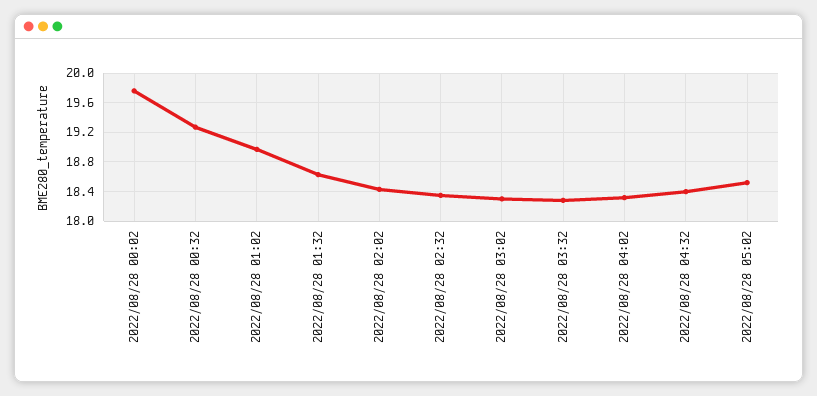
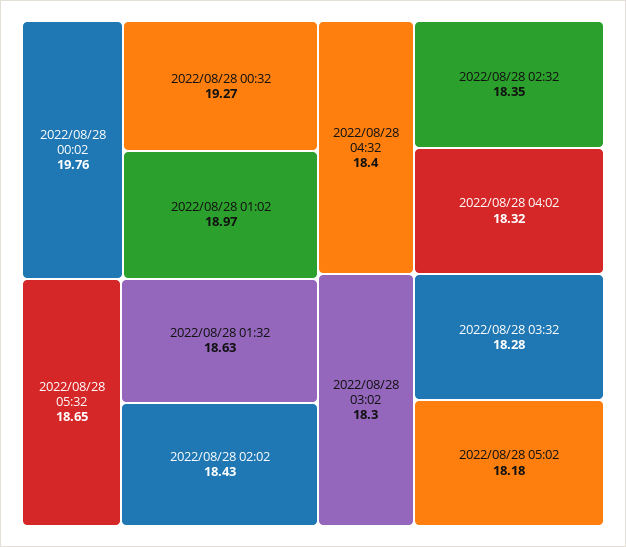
2022/08/28 05:02: 18.5 -> 18.18
2022/08/28 05:32: none -> 18.65

